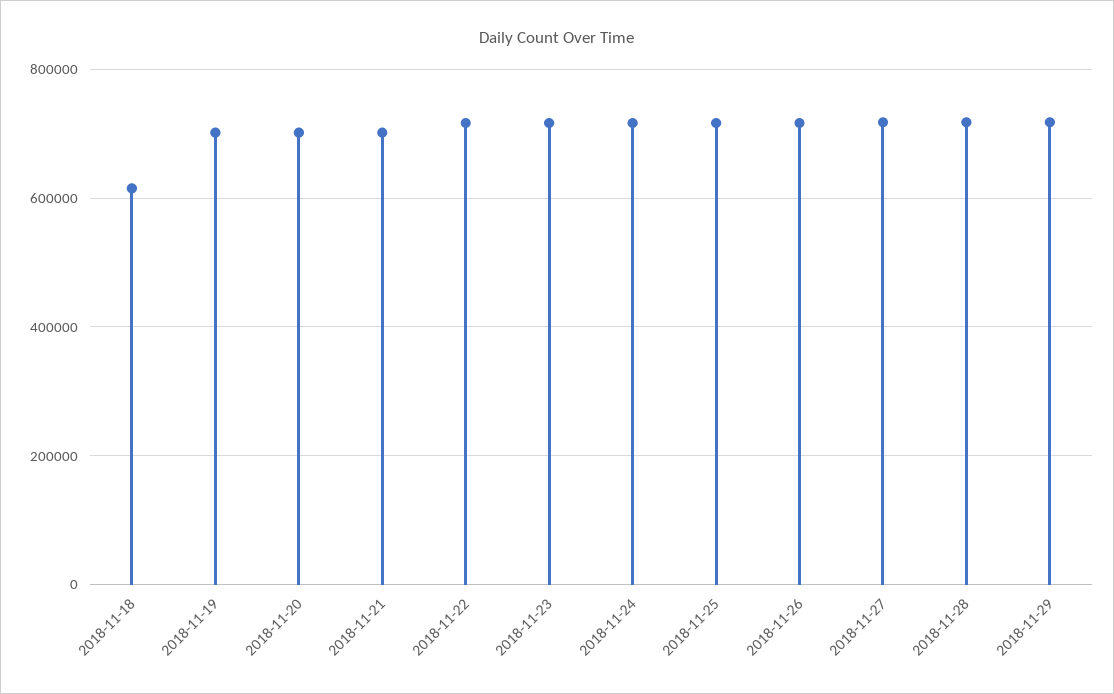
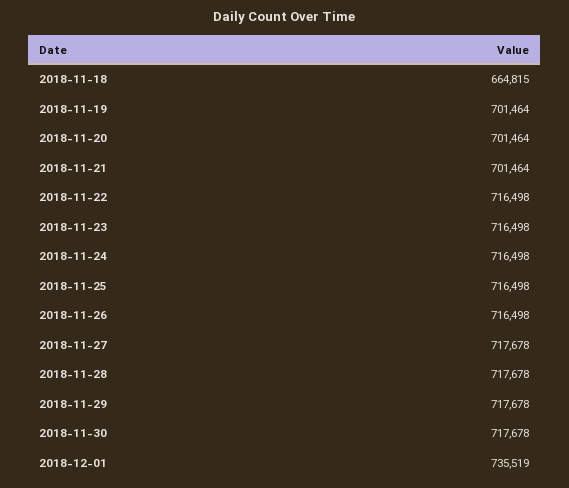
2018-11-18: 620000 -> 664815
2018-11-30: none -> 717678
2018-12-01: none -> 735519

